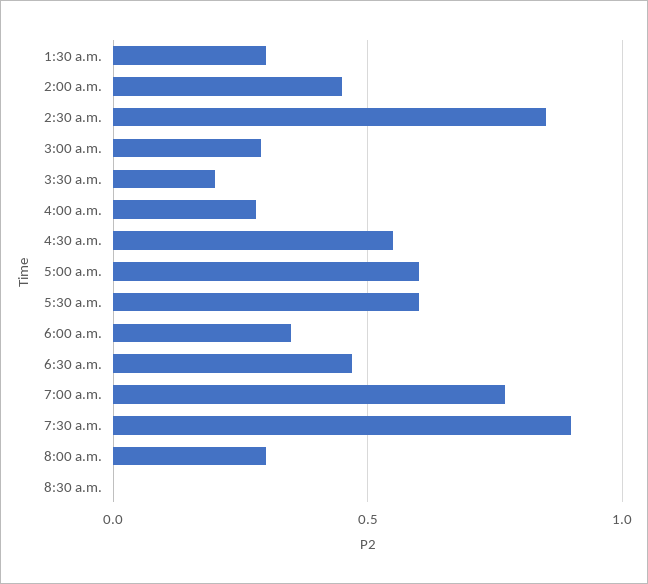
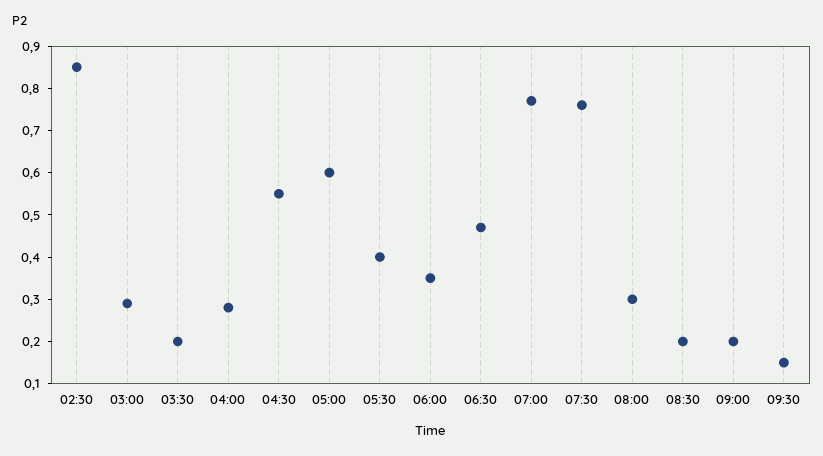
1:30 a.m.: 0.3 -> none
2:00 a.m.: 0.45 -> none
5:30 a.m.: 0.6 -> 0.4
7:30 a.m.: 0.9 -> 0.75
8:30 a.m.: 0 -> 0.2
09:00: none -> 0.2
09:30: none -> 0.15

